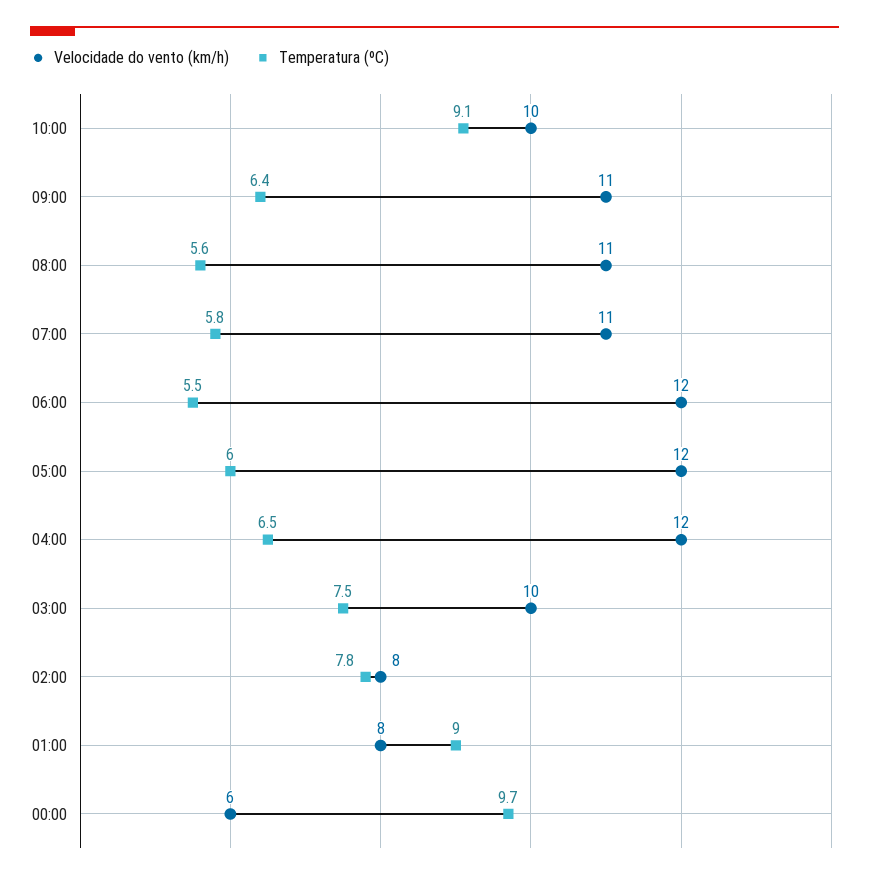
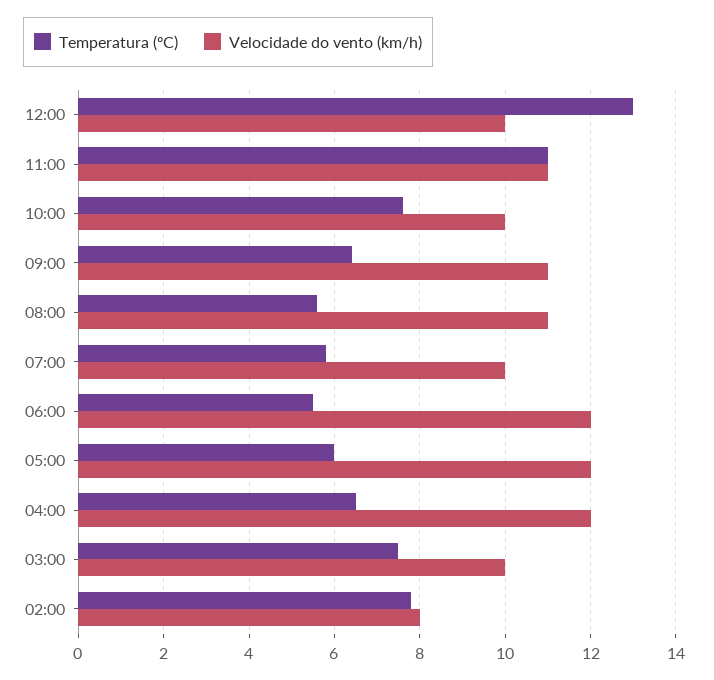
Temperatura (ºC), 10:00: 9.1 -> 7.5
Velocidade do vento (km/h), 07:00: 11 -> 10
Velocidade do vento (km/h), 01:00: 8 -> none
Temperatura (ºC), 01:00: 9 -> none
Velocidade do vento (km/h), 00:00: 6 -> none
Temperatura (ºC), 00:00: 9.7 -> none
Temperatura (ºC), 12:00: none -> 13
Velocidade do vento (km/h), 12:00: none -> 10
Temperatura (ºC), 11:00: none -> 11
Velocidade do vento (km/h), 11:00: none -> 11

